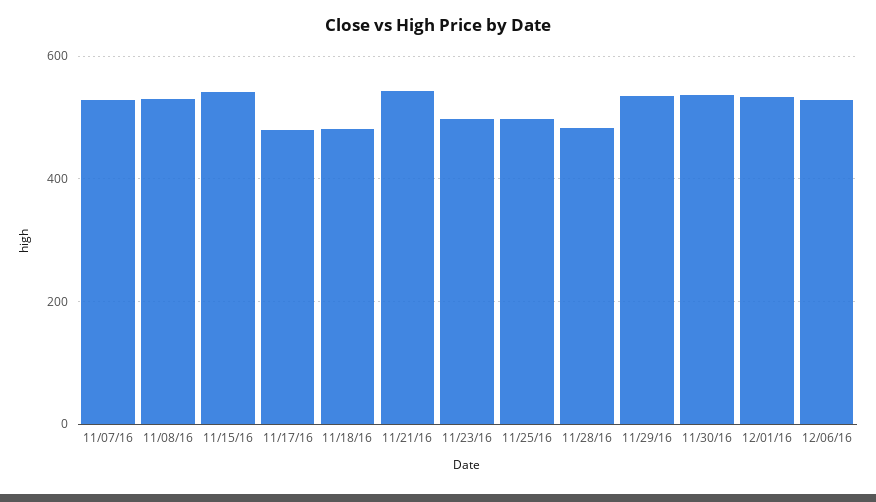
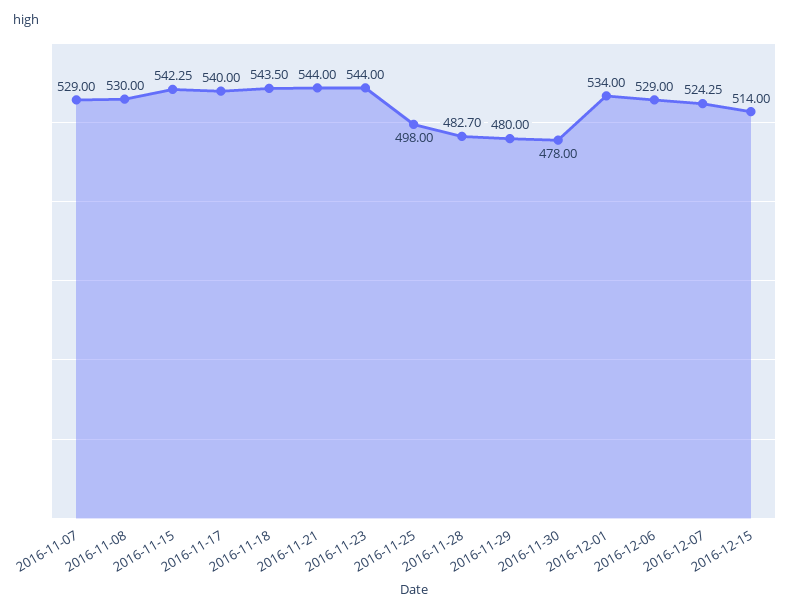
11/17/16: 480 -> 540
11/18/16: 480 -> 543.5
11/23/16: 500 -> 544
11/29/16: 540 -> 480
11/30/16: 540 -> 478
2016-12-07: none -> 524.25
2016-12-15: none -> 514

